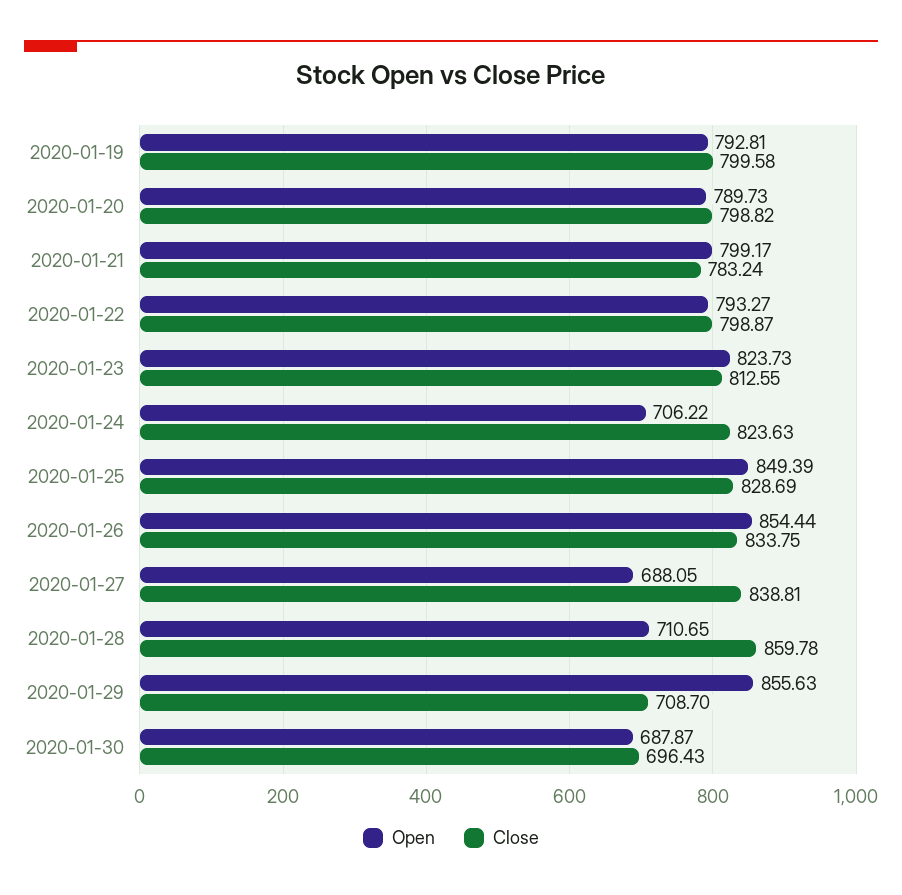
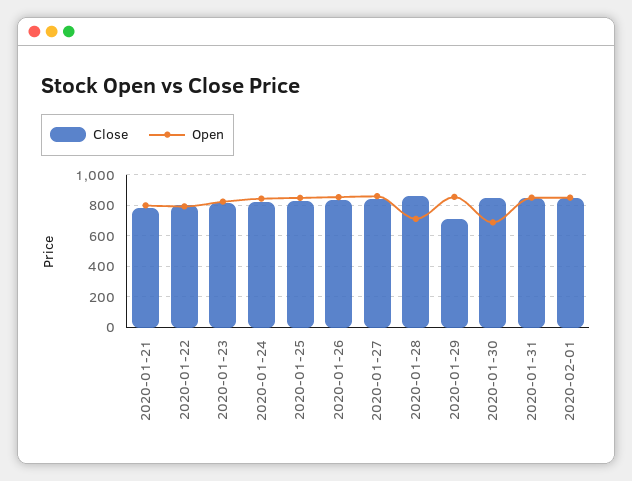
Open, 2020-01-19: 792.81 -> none
Close, 2020-01-19: 799.58 -> none
Open, 2020-01-20: 789.73 -> none
Close, 2020-01-20: 798.82 -> none
Open, 2020-01-24: 706.22 -> 850
Open, 2020-01-27: 688.05 -> 850
Close, 2020-01-30: 696.43 -> 850
Close, 2020-01-31: none -> 850
Open, 2020-01-31: none -> 850
Close, 2020-02-01: none -> 850
Open, 2020-02-01: none -> 850

